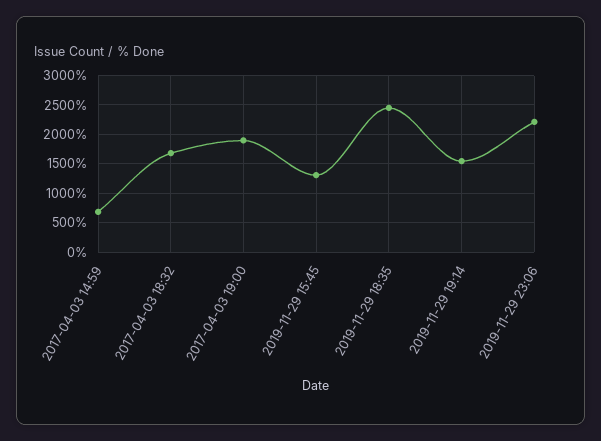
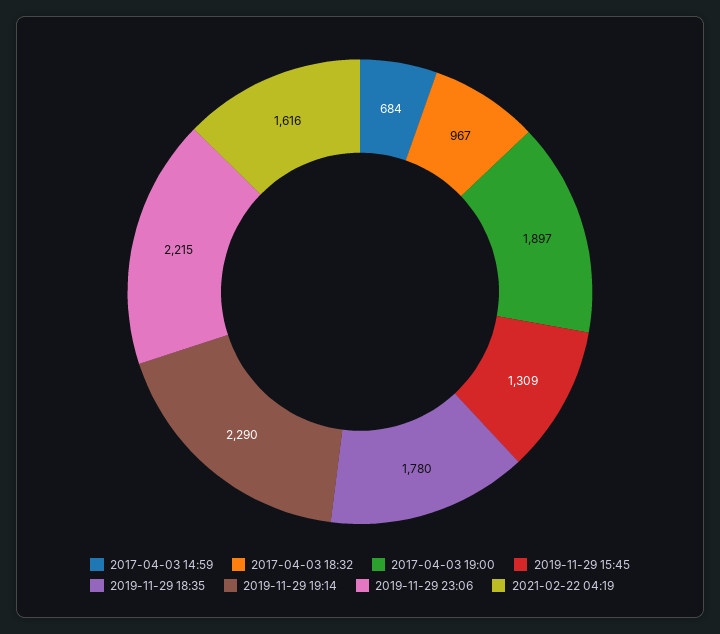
2017-04-03 18:32: 1750 -> 967
2019-11-29 18:35: 2500 -> 1780
2019-11-29 19:14: 1500 -> 2290
2021-02-22 04:19: none -> 1616

